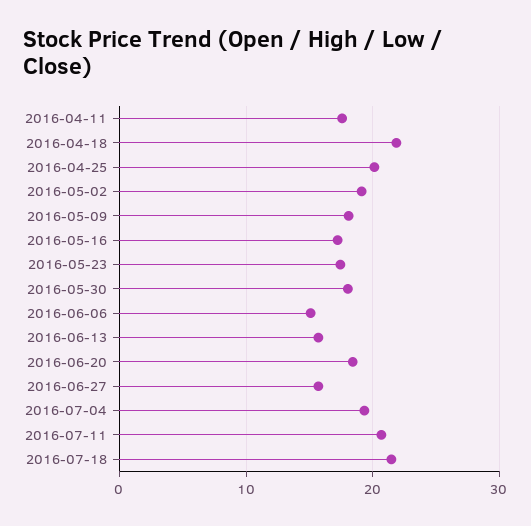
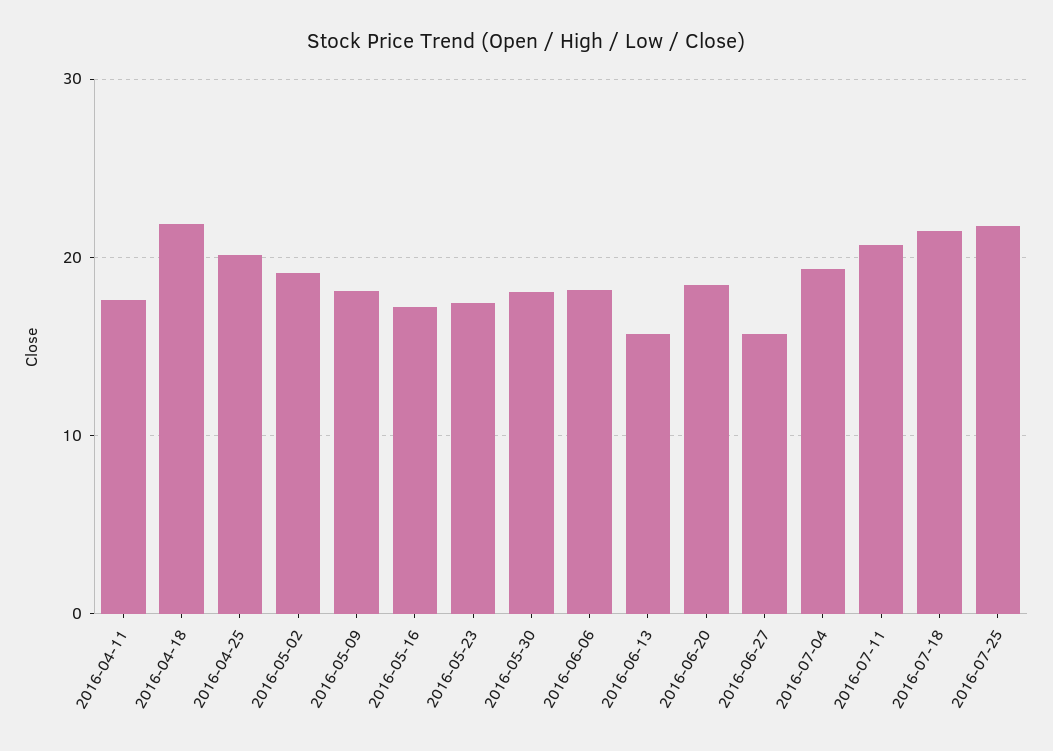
2016-06-06: 15 -> 18
2016-07-25: none -> 22

